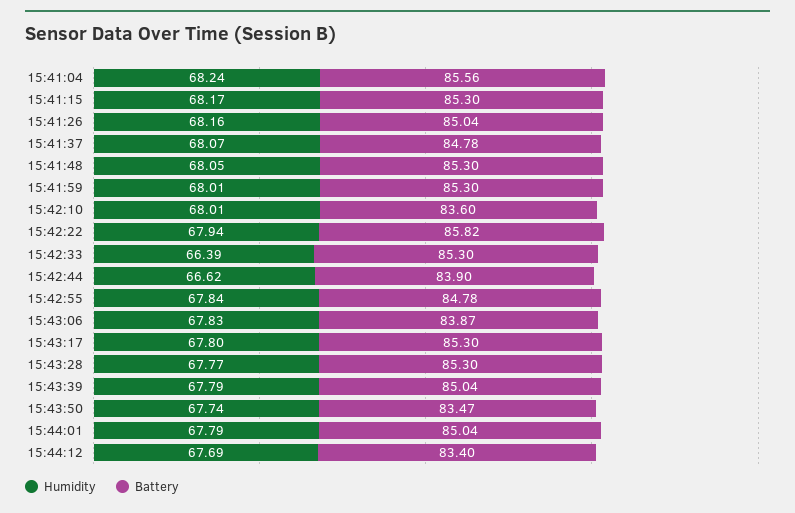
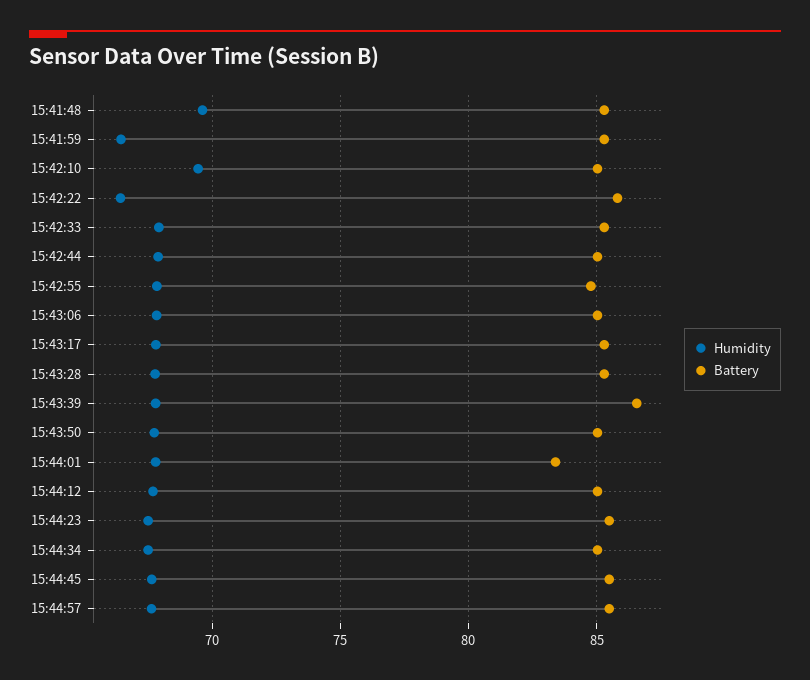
Humidity, 15:41:04: 68.24 -> none
Battery, 15:41:04: 85.56 -> none
Humidity, 15:41:15: 68.17 -> none
Battery, 15:41:15: 85.3 -> none
Humidity, 15:41:26: 68.16 -> none
Battery, 15:41:26: 85.04 -> none
Humidity, 15:41:37: 68.07 -> none
Battery, 15:41:37: 84.78 -> none
Humidity, 15:41:48: 68.05 -> 69.5
Humidity, 15:41:59: 68.01 -> 66.5
Humidity, 15:42:10: 68.01 -> 69.5
Battery, 15:42:10: 83.6 -> 85
Humidity, 15:42:22: 67.94 -> 66.5
Humidity, 15:42:33: 66.39 -> 68
Humidity, 15:42:44: 66.62 -> 68
Battery, 15:42:44: 83.9 -> 85
Battery, 15:43:06: 83.87 -> 85
Battery, 15:43:39: 85.04 -> 86.5
Battery, 15:43:50: 83.47 -> 85
Battery, 15:44:01: 85.04 -> 83.5
Battery, 15:44:12: 83.4 -> 85
Humidity, 15:44:23: none -> 67.5
Battery, 15:44:23: none -> 85.5
Humidity, 15:44:34: none -> 67.5
Battery, 15:44:34: none -> 85
Humidity, 15:44:45: none -> 67.5
Battery, 15:44:45: none -> 85.5
Humidity, 15:44:57: none -> 67.5
Battery, 15:44:57: none -> 85.5

